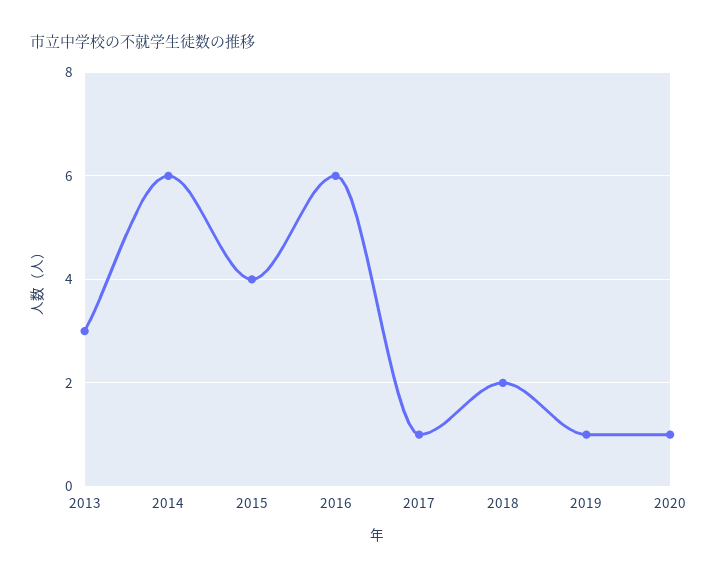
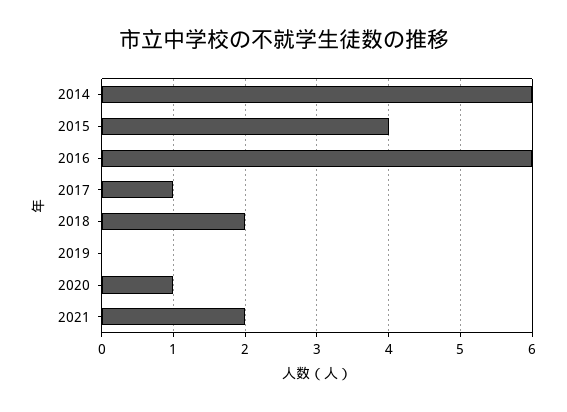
2013: 3 -> none
2019: 1 -> 0
2021: none -> 2

